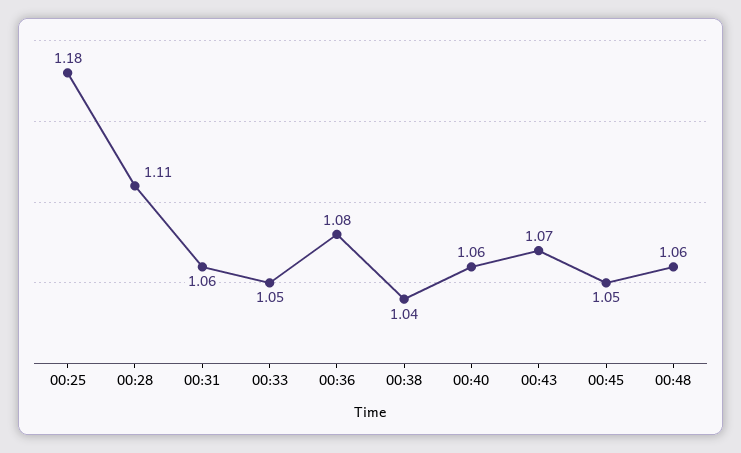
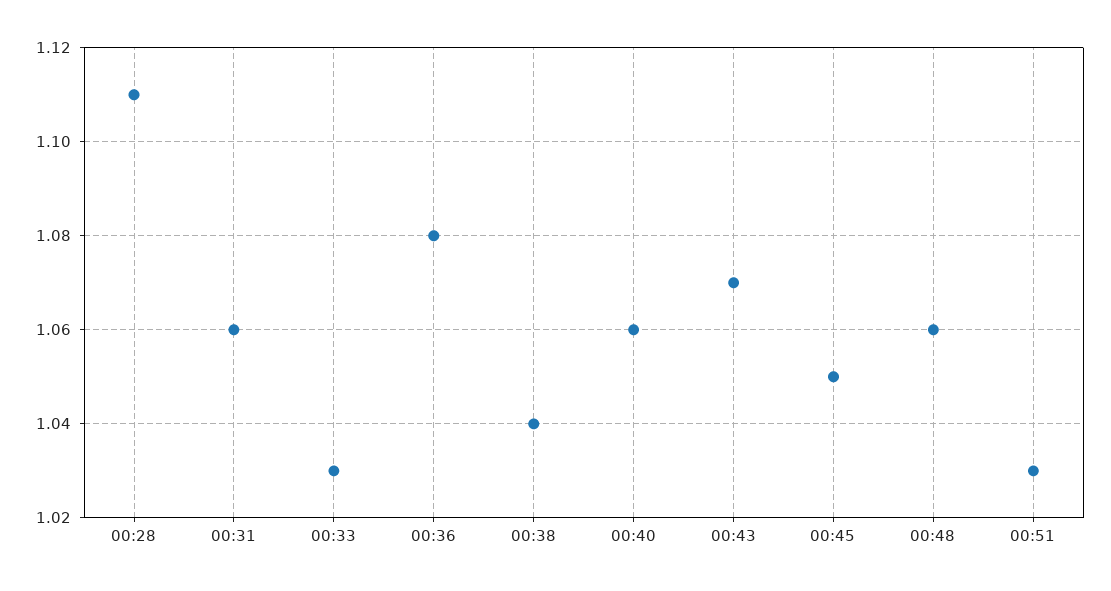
00:25: 1.18 -> none
00:33: 1.05 -> 1.03
00:51: none -> 1.03

